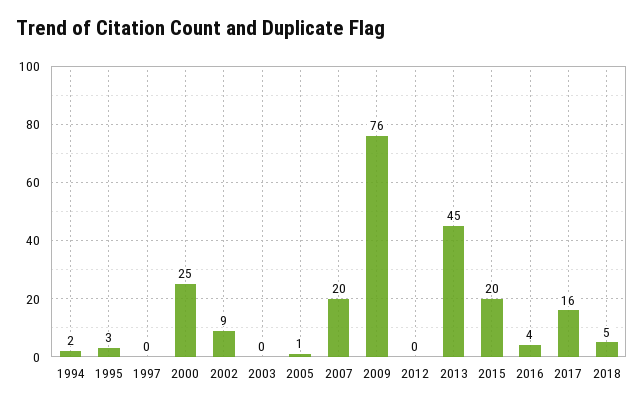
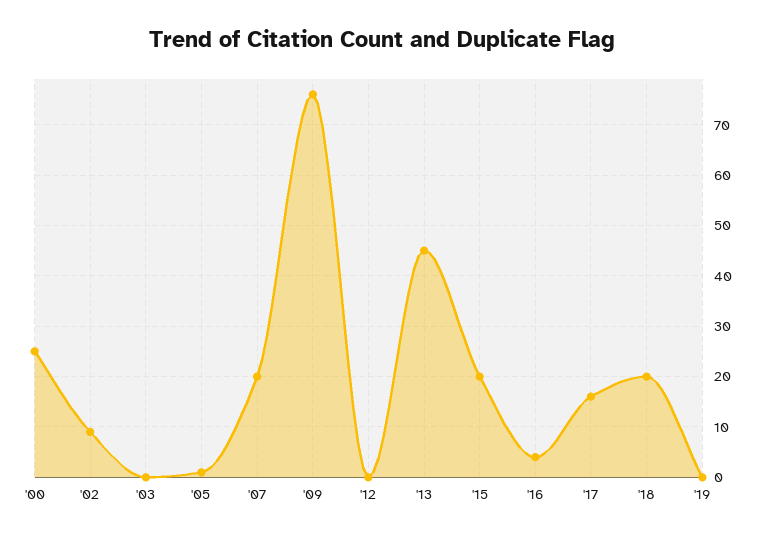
1994: 2 -> none
1995: 3 -> none
1997: 0 -> none
2018: 5 -> 20
'19: none -> 0

